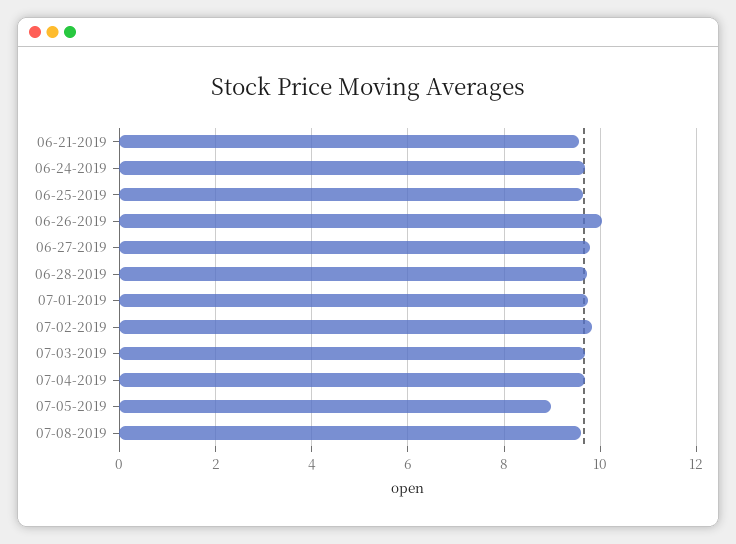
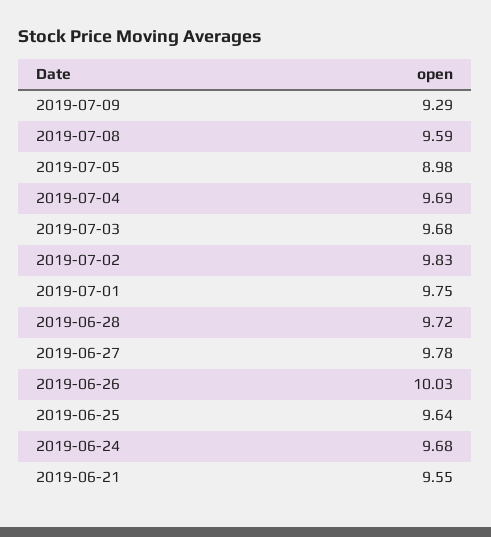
2019-07-09: none -> 9.29

